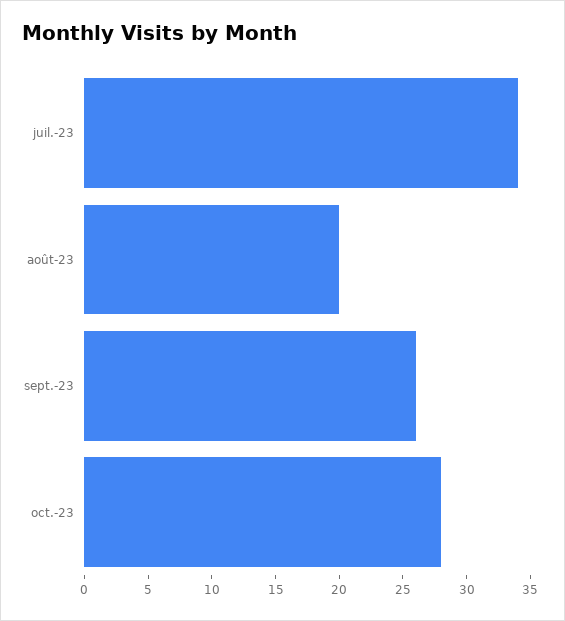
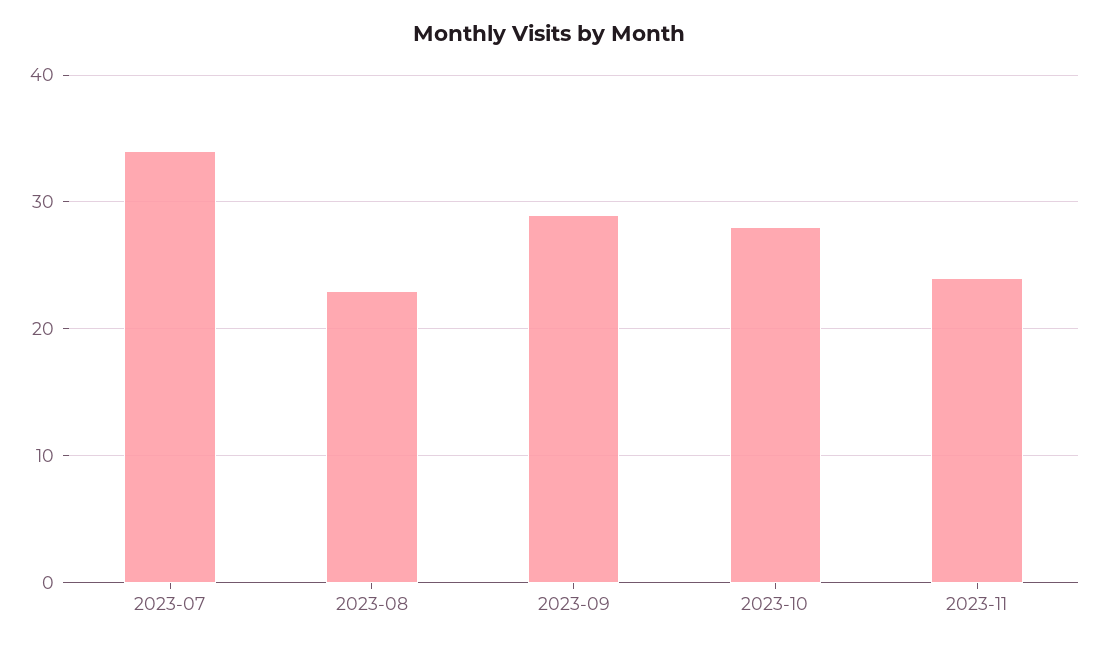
août-23: 20 -> 23
sept.-23: 26 -> 29
2023-11: none -> 24

